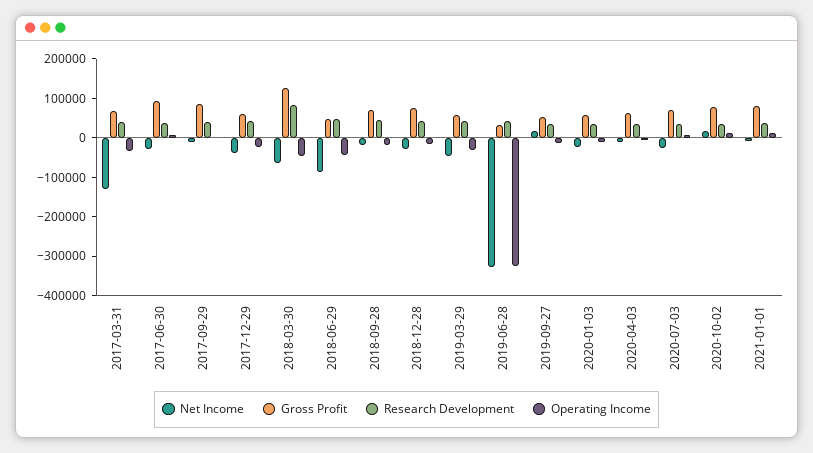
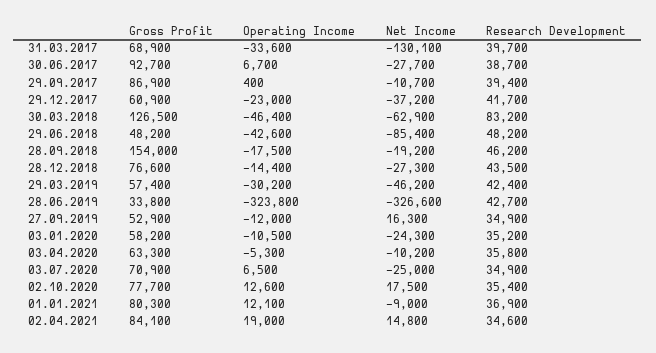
Gross Profit, 2018-09-28: 75000 -> 154000
Gross Profit, 02.04.2021: none -> 84100
Operating Income, 02.04.2021: none -> 19000
Net Income, 02.04.2021: none -> 14800
Research Development, 02.04.2021: none -> 34600

